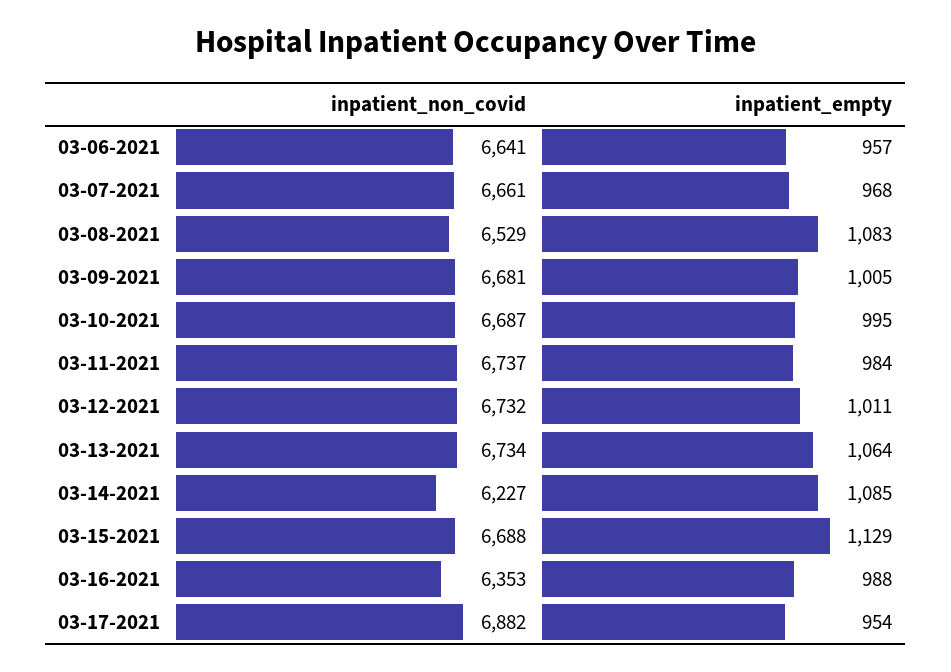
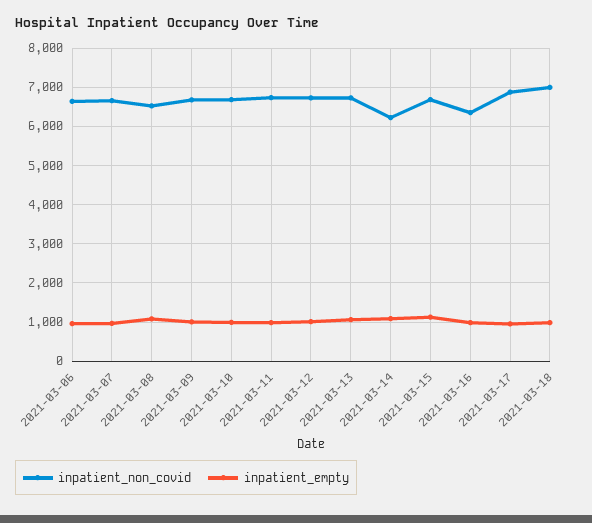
inpatient_non_covid, 2021-03-18: none -> 7000
inpatient_empty, 2021-03-18: none -> 1000

